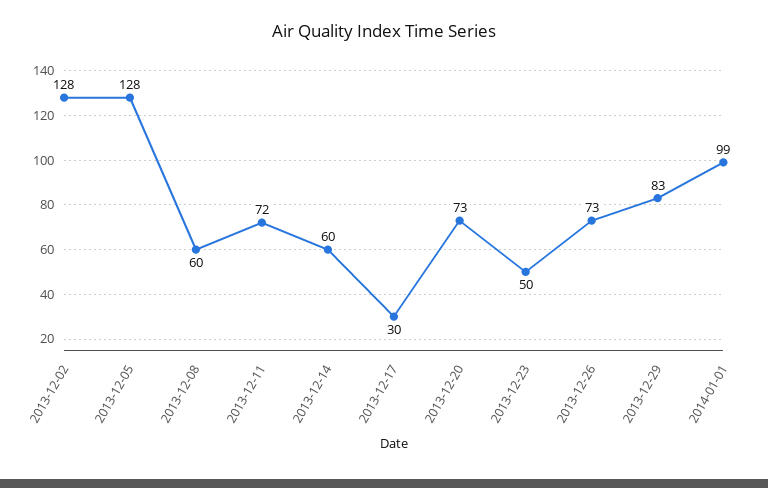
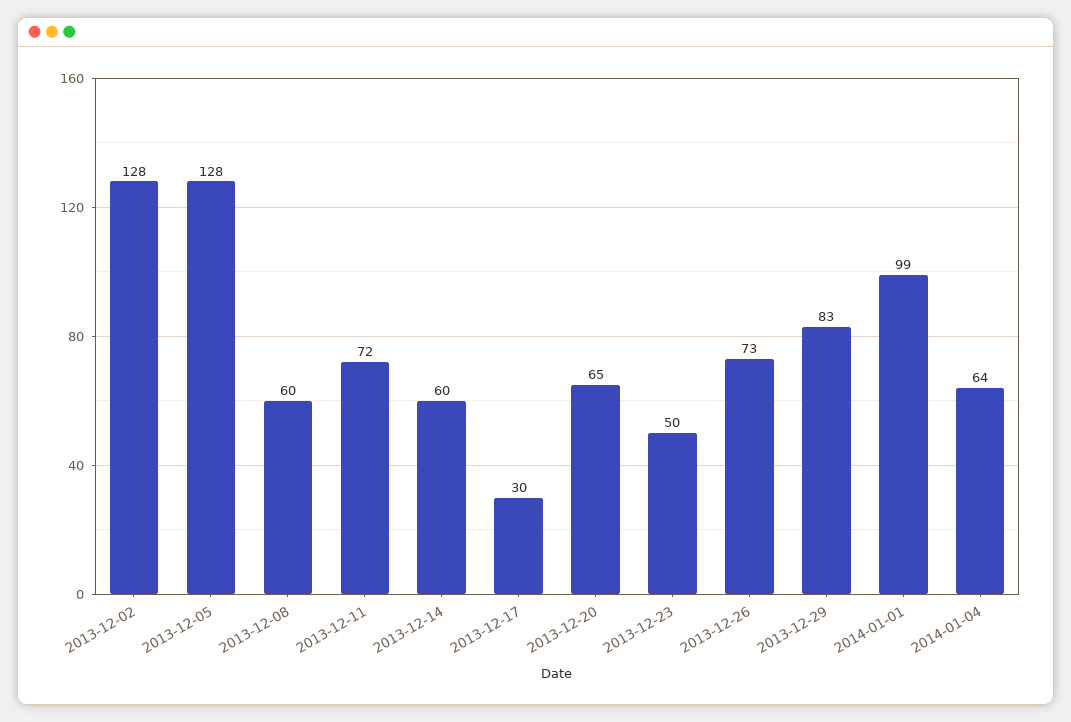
2013-12-20: 73 -> 65
2014-01-04: none -> 64

